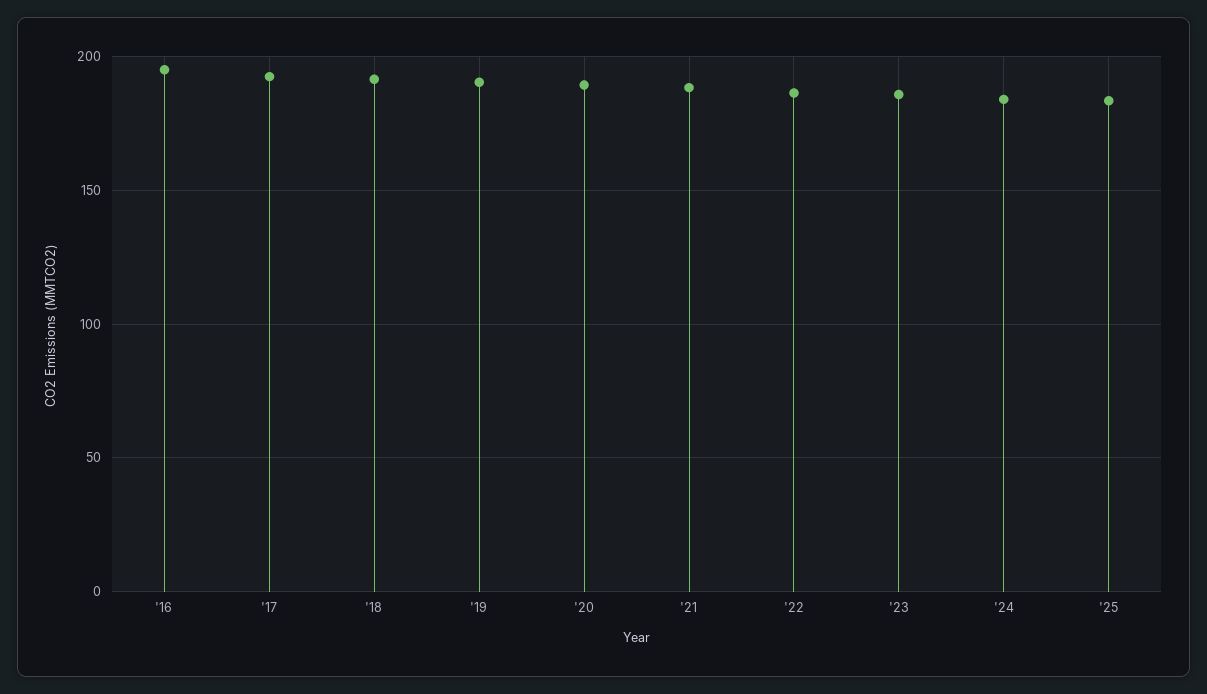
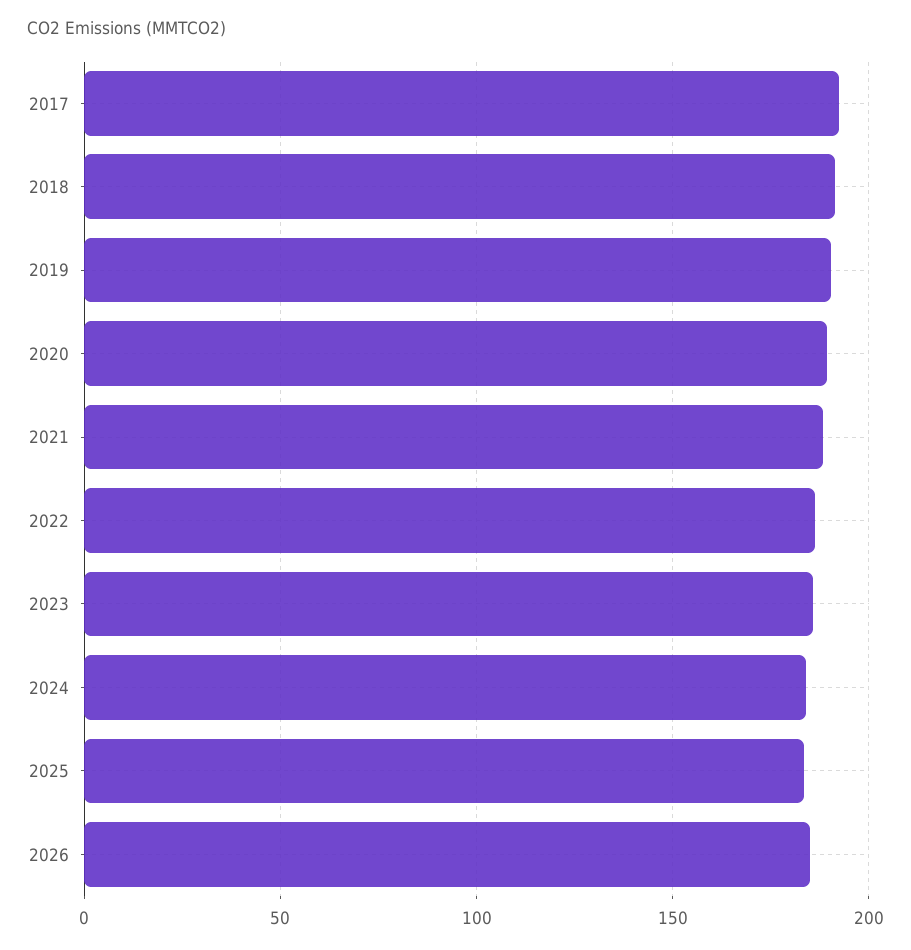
'16: 195 -> none
2026: none -> 185

